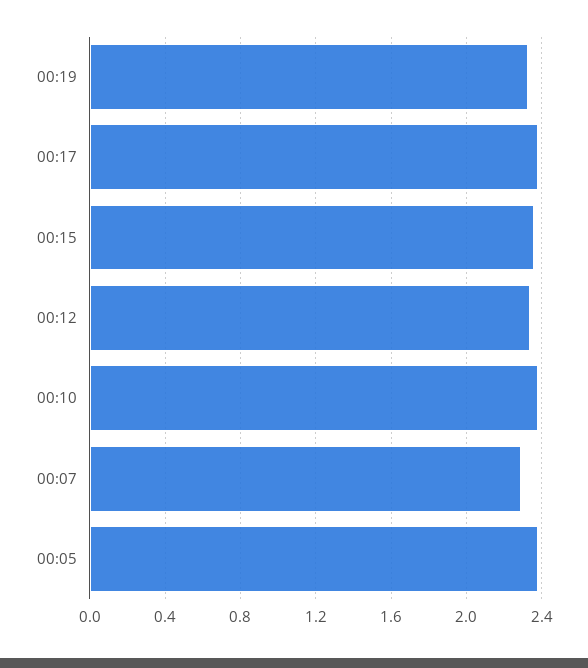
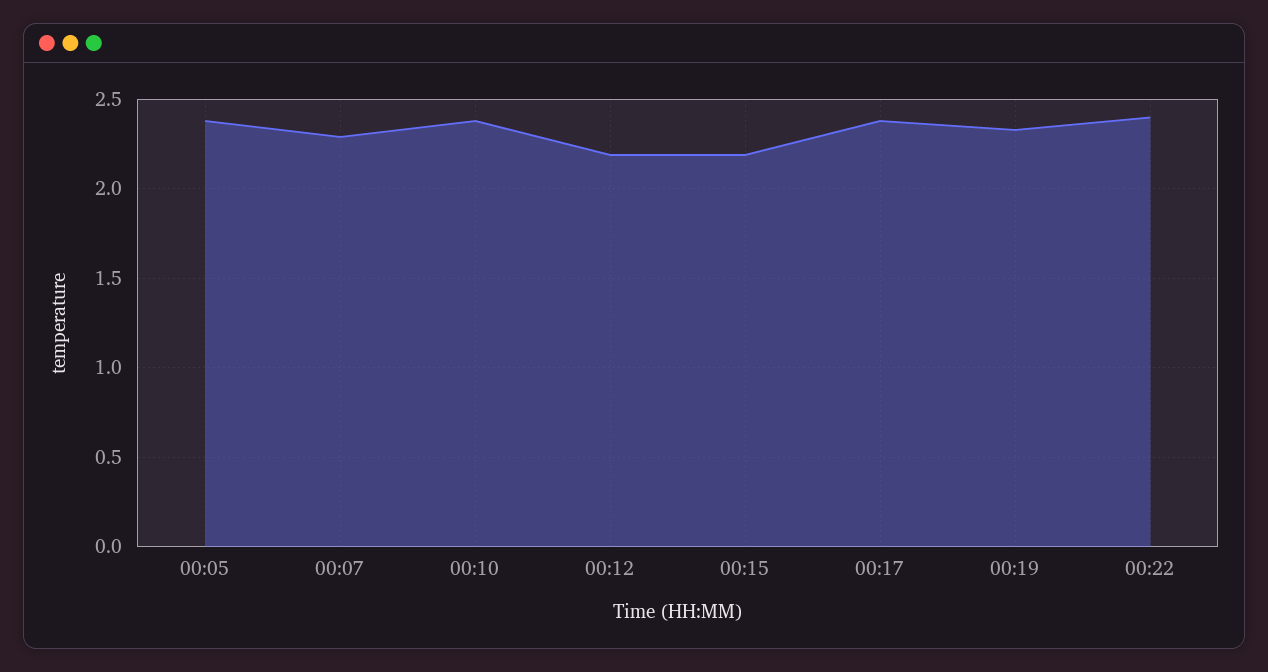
00:15: 2.35 -> 2.2
00:12: 2.35 -> 2.2
00:22: none -> 2.4

